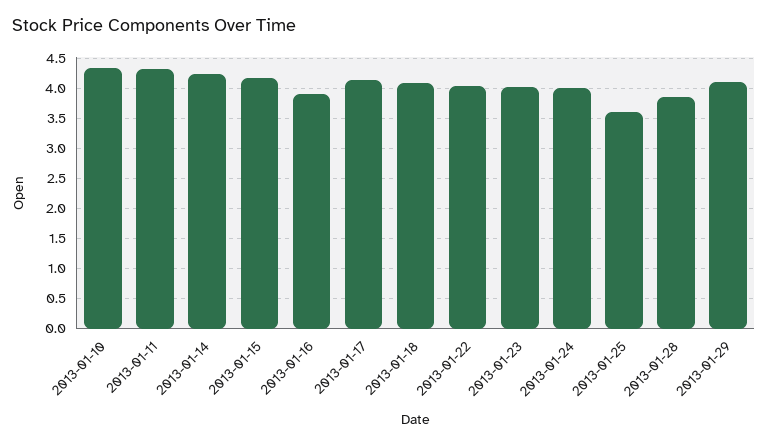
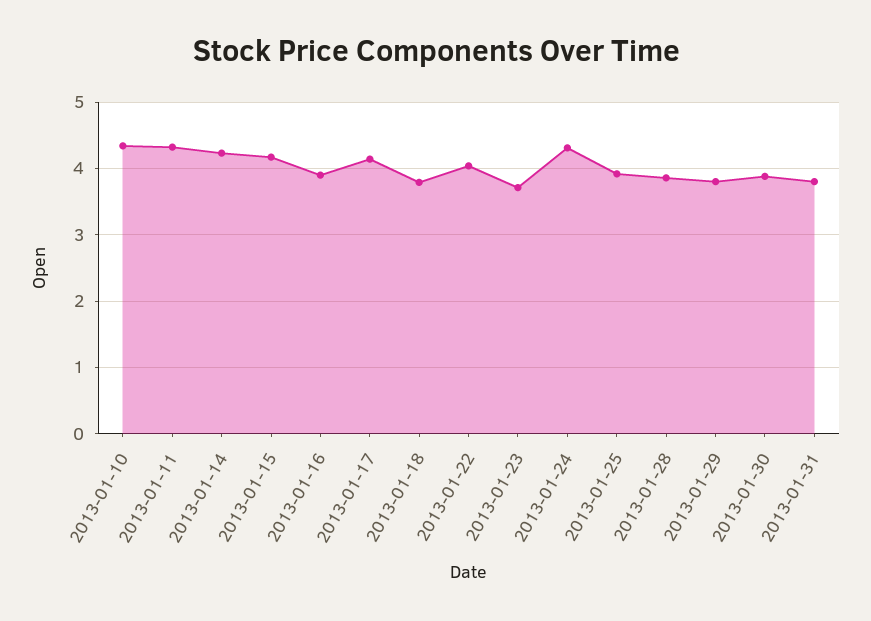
2013-01-18: 4.1 -> 3.8
2013-01-23: 4 -> 3.7
2013-01-24: 4 -> 4.3
2013-01-25: 3.6 -> 3.9
2013-01-29: 4.1 -> 3.8
2013-01-30: none -> 3.9
2013-01-31: none -> 3.8

